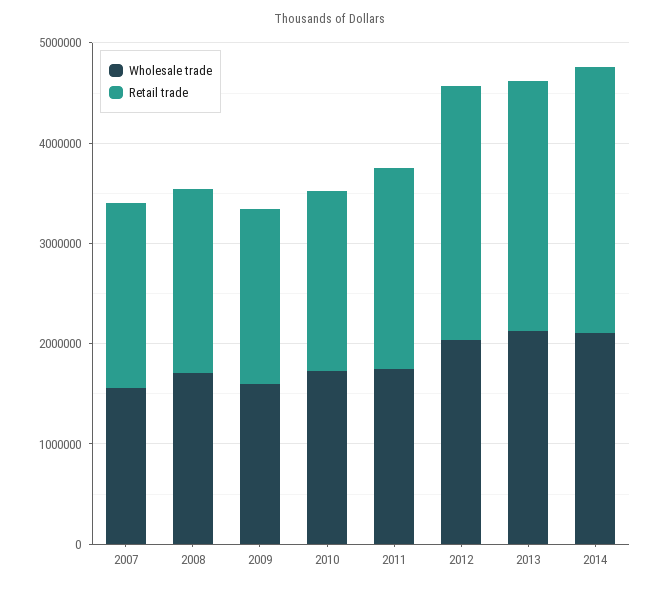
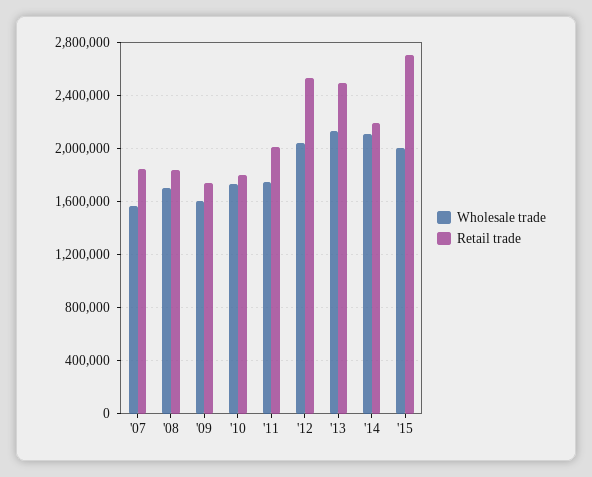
Retail trade, 2014: 2600000 -> 2200000
Wholesale trade, '15: none -> 2000000
Retail trade, '15: none -> 2700000

